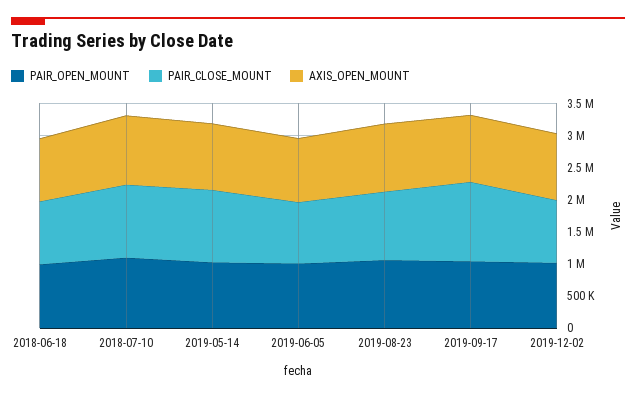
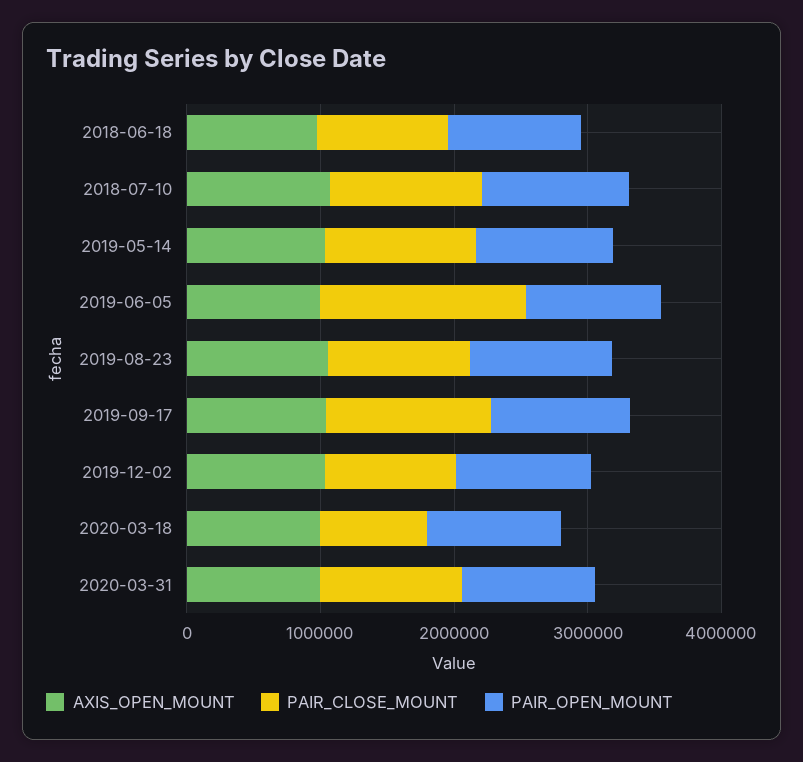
PAIR_CLOSE_MOUNT, 2019-06-05: 1000000 -> 1600000
AXIS_OPEN_MOUNT, 2020-03-18: none -> 1000000
PAIR_CLOSE_MOUNT, 2020-03-18: none -> 800000
PAIR_OPEN_MOUNT, 2020-03-18: none -> 1000000
AXIS_OPEN_MOUNT, 2020-03-31: none -> 1000000
PAIR_CLOSE_MOUNT, 2020-03-31: none -> 1000000
PAIR_OPEN_MOUNT, 2020-03-31: none -> 1000000

